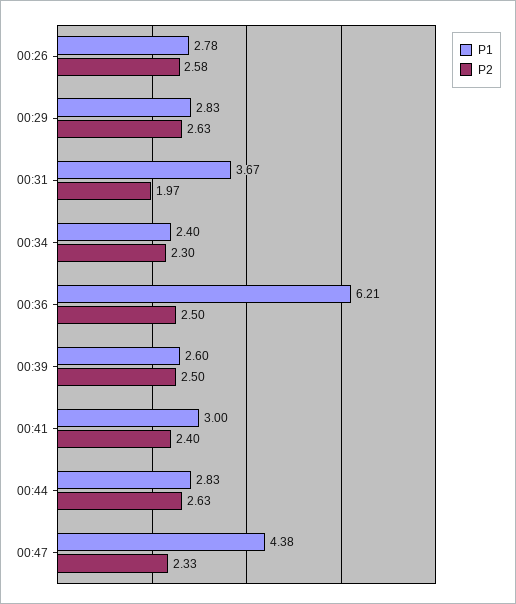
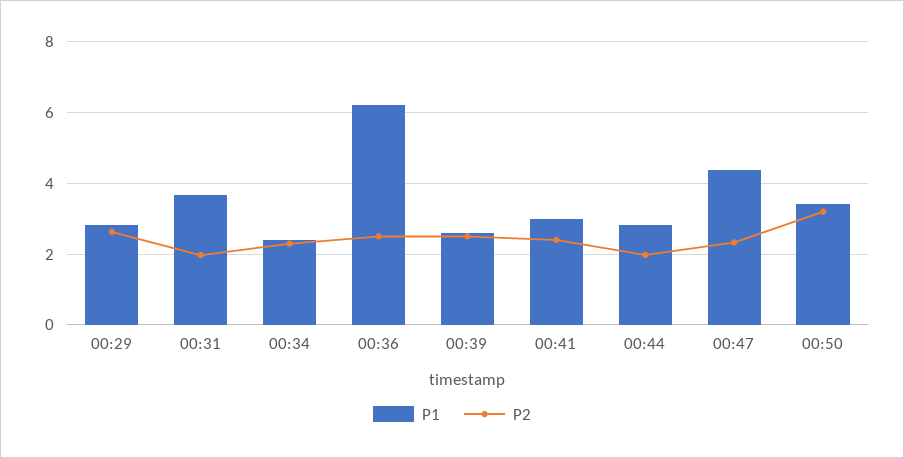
P1, 00:26: 2.78 -> none
P2, 00:26: 2.58 -> none
P2, 00:44: 2.63 -> 2
P1, 00:50: none -> 3.4
P2, 00:50: none -> 3.2

